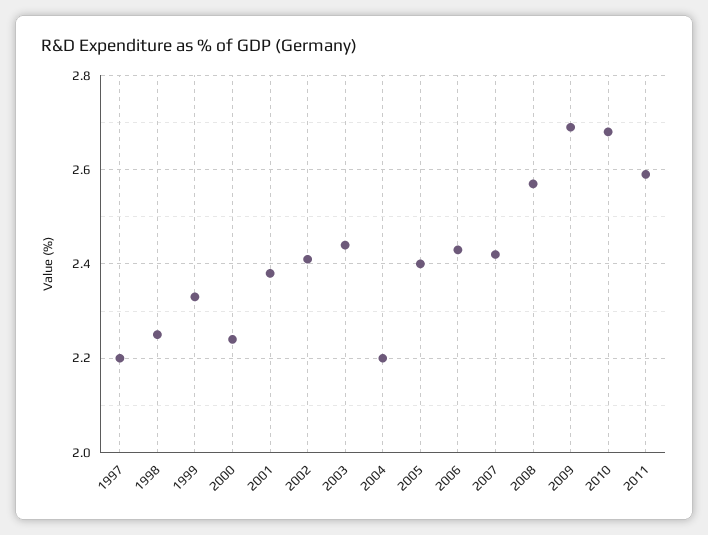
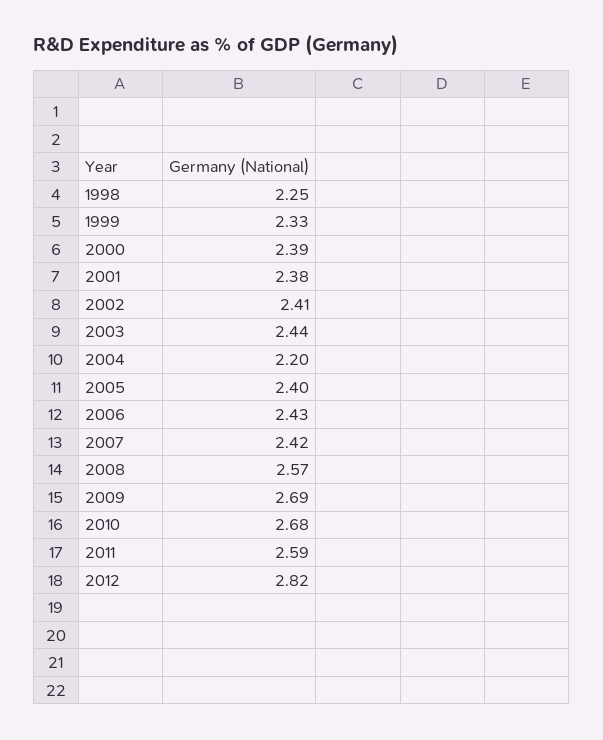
1997: 2.2 -> none
2000: 2.25 -> 2.39
2012: none -> 2.82

